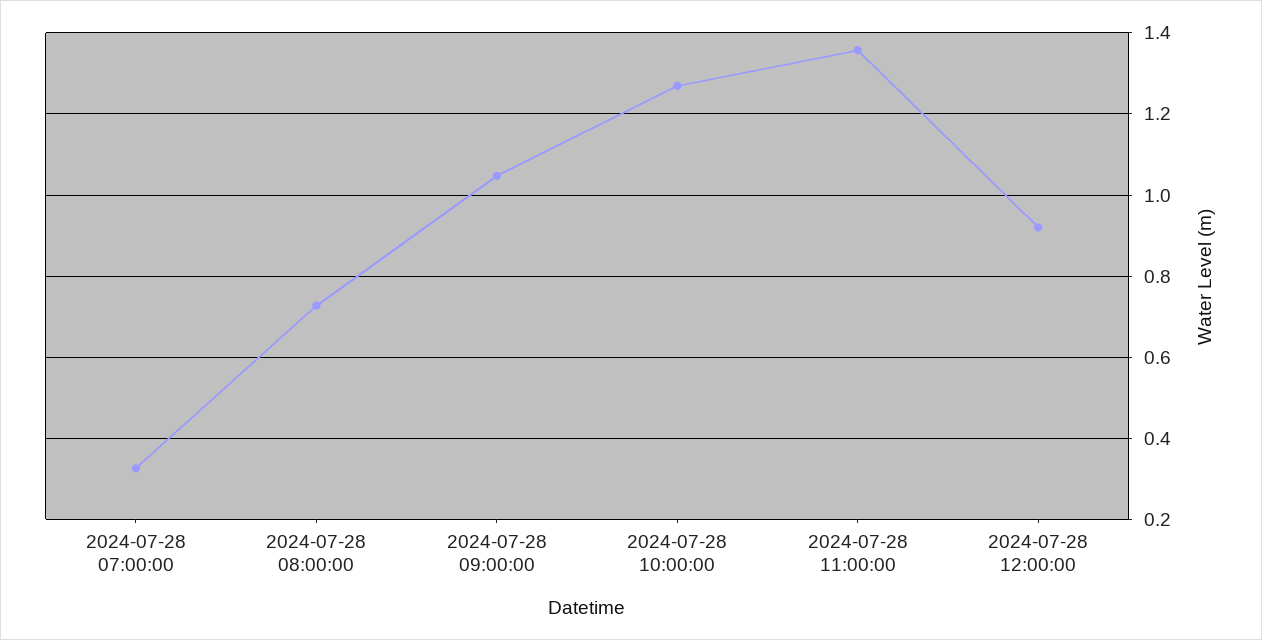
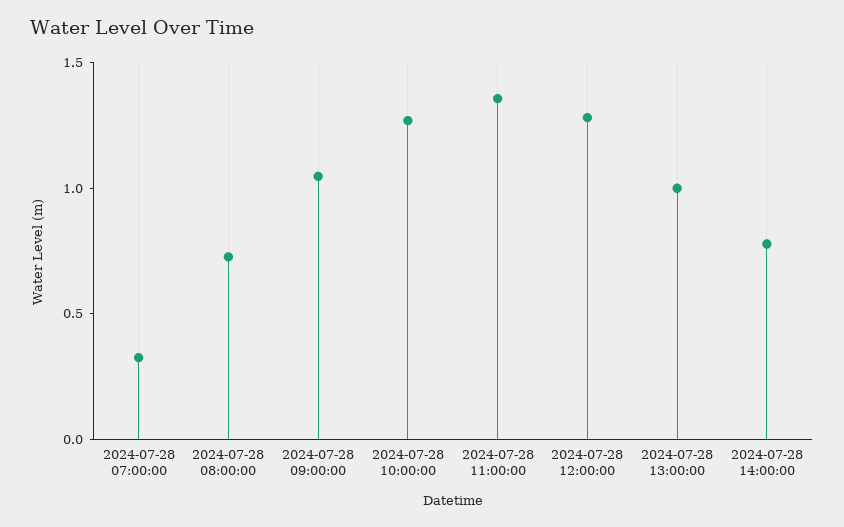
2024-07-28 12:00:00: 0.92 -> 1.3
2024-07-28 13:00:00: none -> 1
2024-07-28 14:00:00: none -> 0.8

